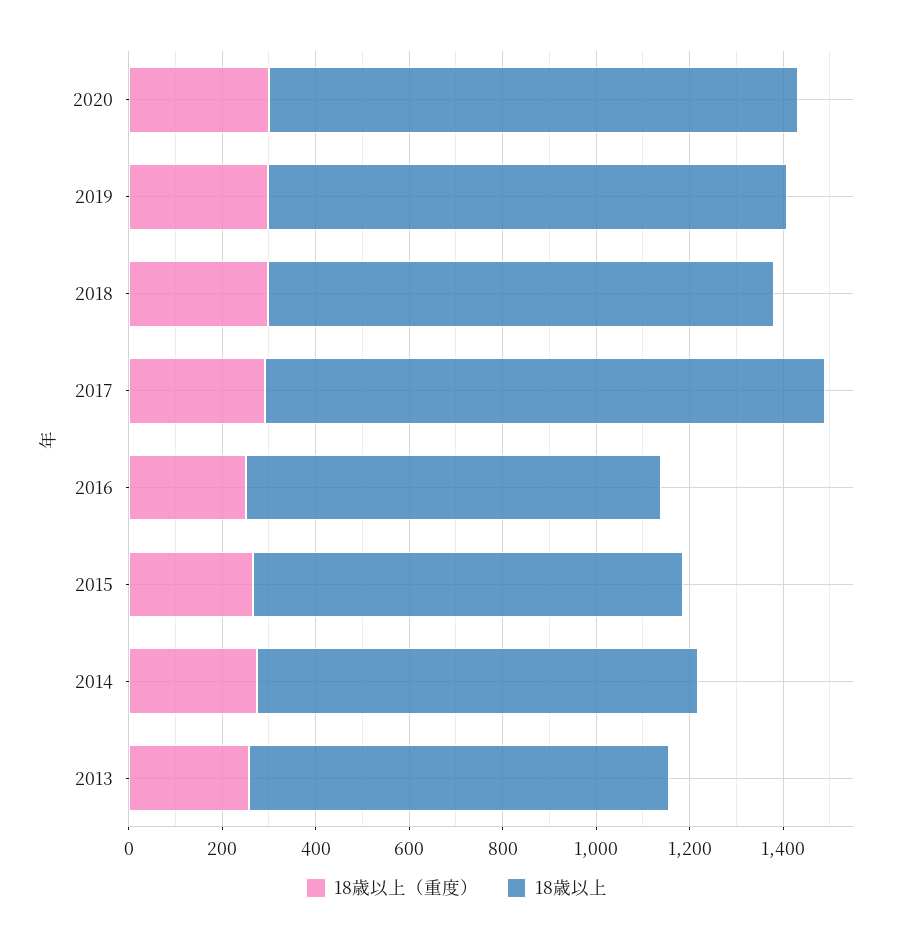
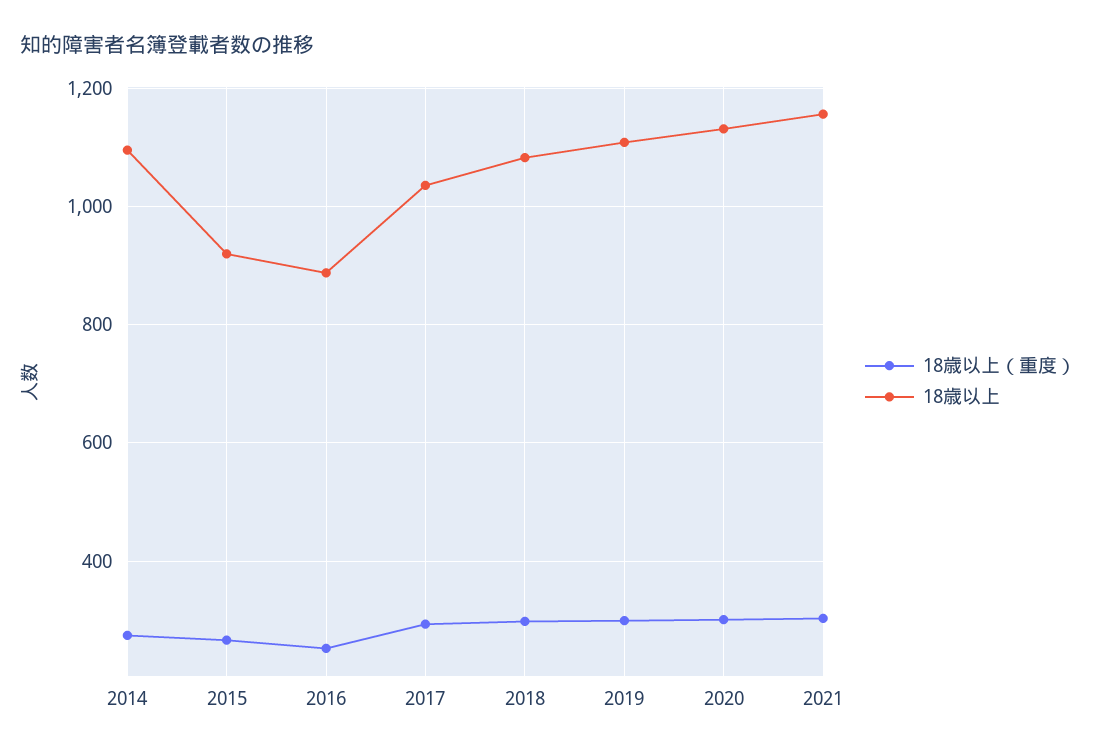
18歳以上, 2017: 1200 -> 1040
18歳以上, 2014: 950 -> 1100
18歳以上（重度）, 2013: 250 -> none
18歳以上, 2013: 900 -> none
18歳以上（重度）, 2021: none -> 300
18歳以上, 2021: none -> 1160

